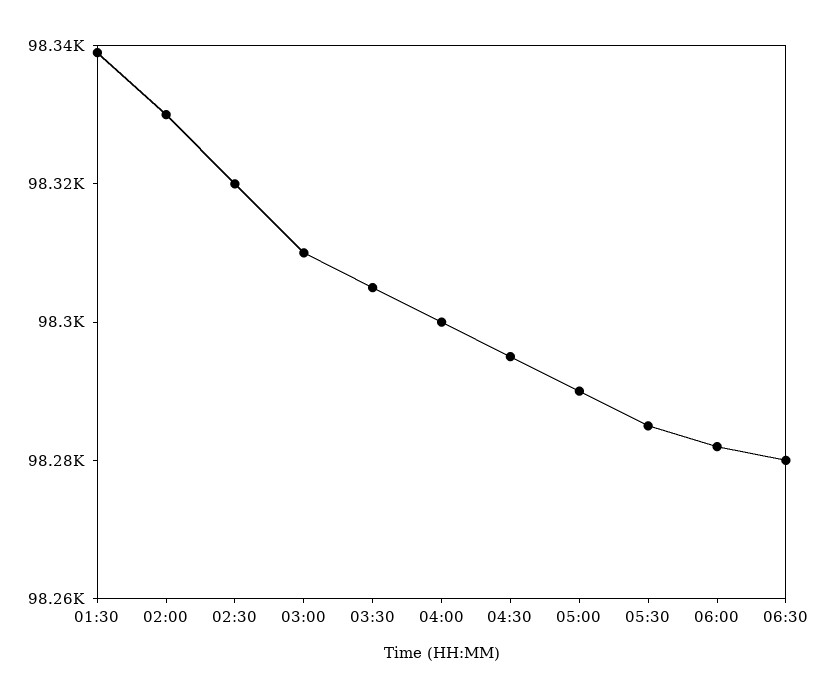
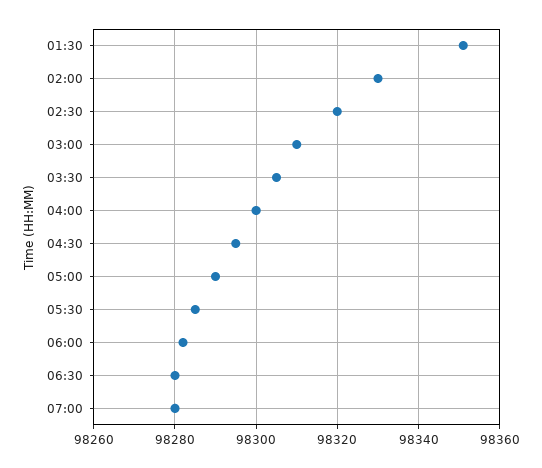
01:30: 98340 -> 98350
07:00: none -> 98280

